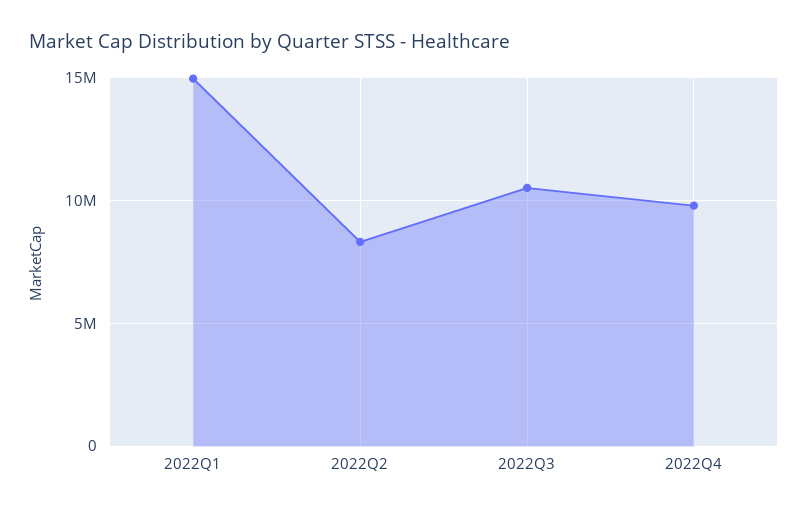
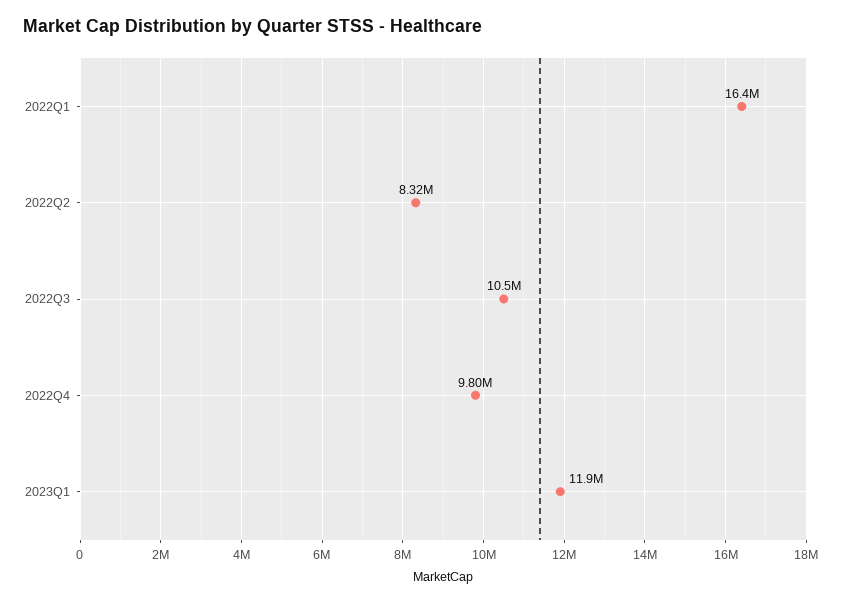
2022Q1: 15000000 -> 16400000
2023Q1: none -> 11900000

